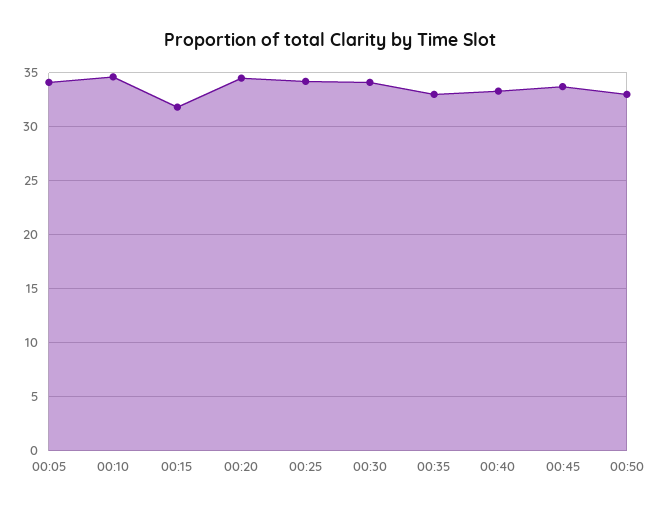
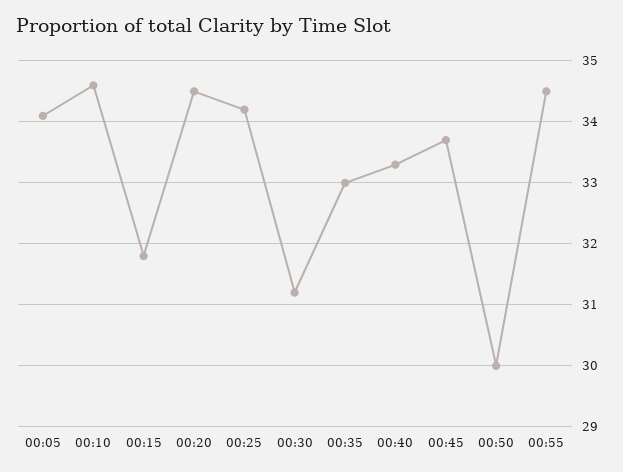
00:30: 34 -> 31.2
00:50: 33 -> 30
00:55: none -> 34.5

